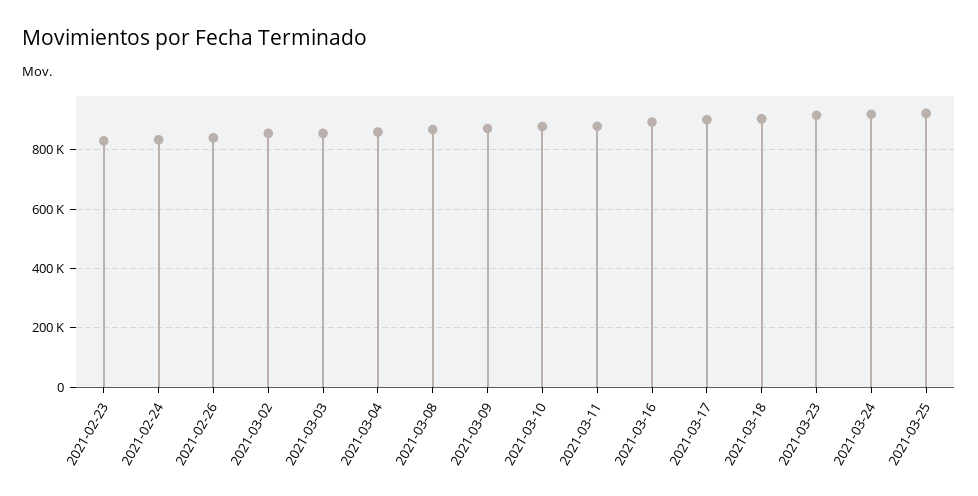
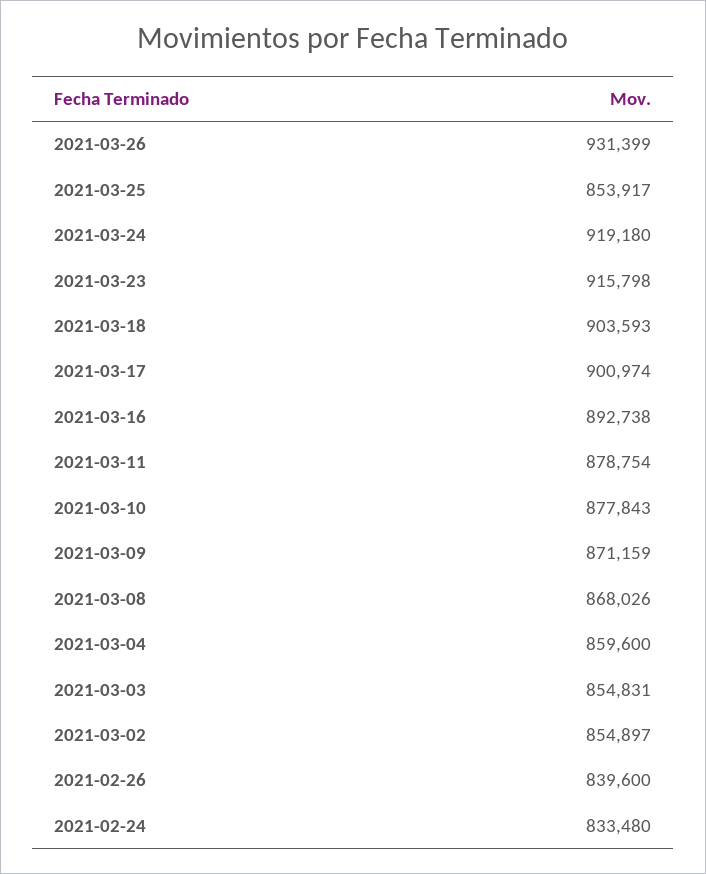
2021-02-23: 825000 -> none
2021-03-25: 925000 -> 853917
2021-03-26: none -> 931399

